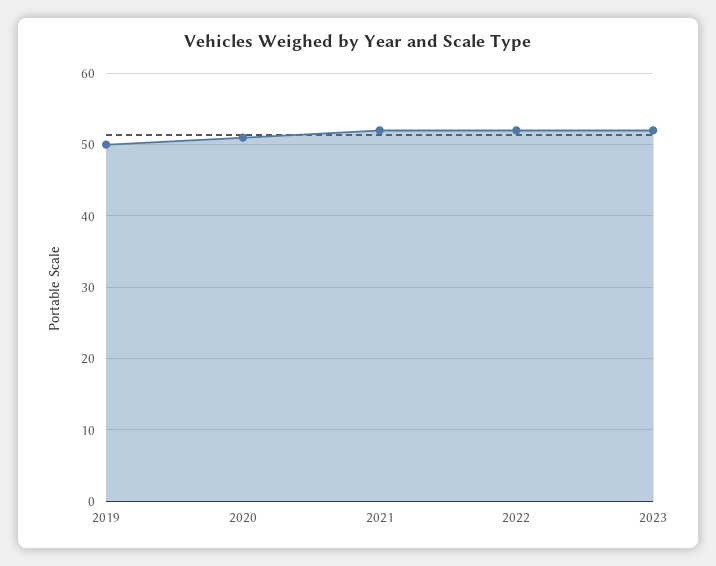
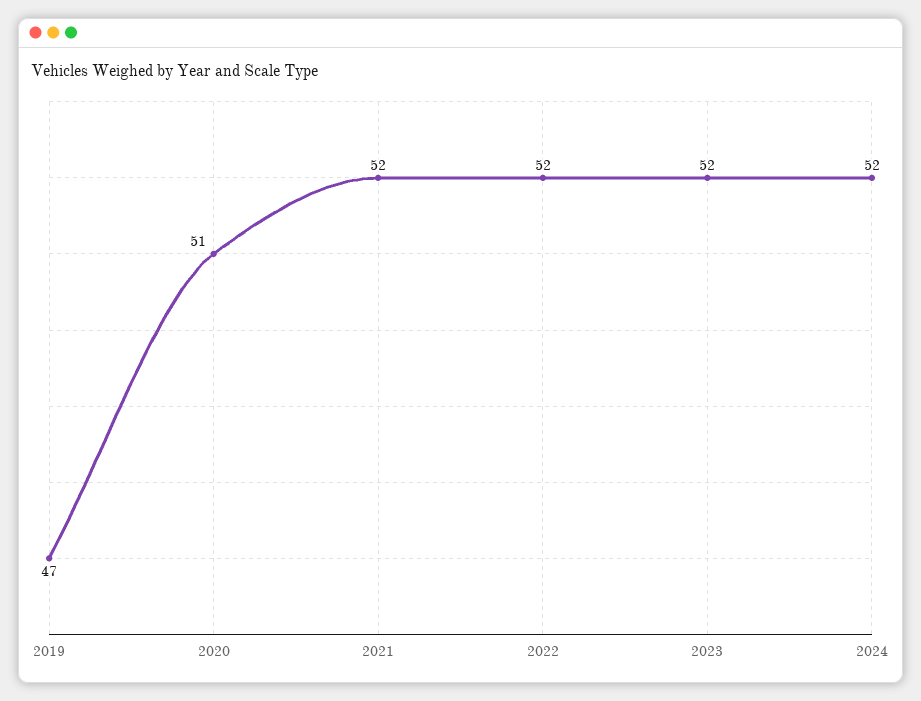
2019: 50 -> 47
2024: none -> 52

